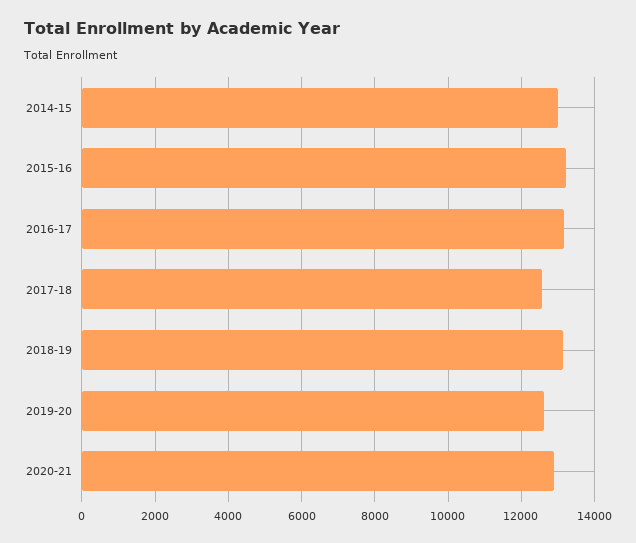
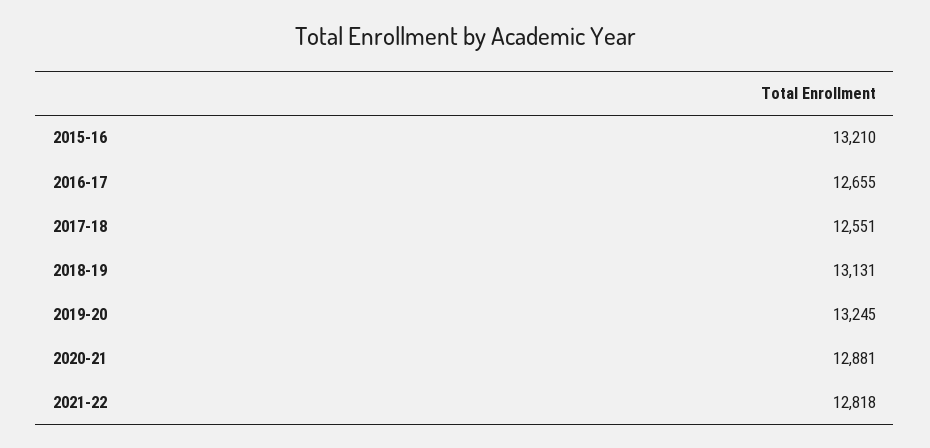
2014-15: 13000 -> none
2016-17: 13200 -> 12655
2019-20: 12600 -> 13245
2021-22: none -> 12818

